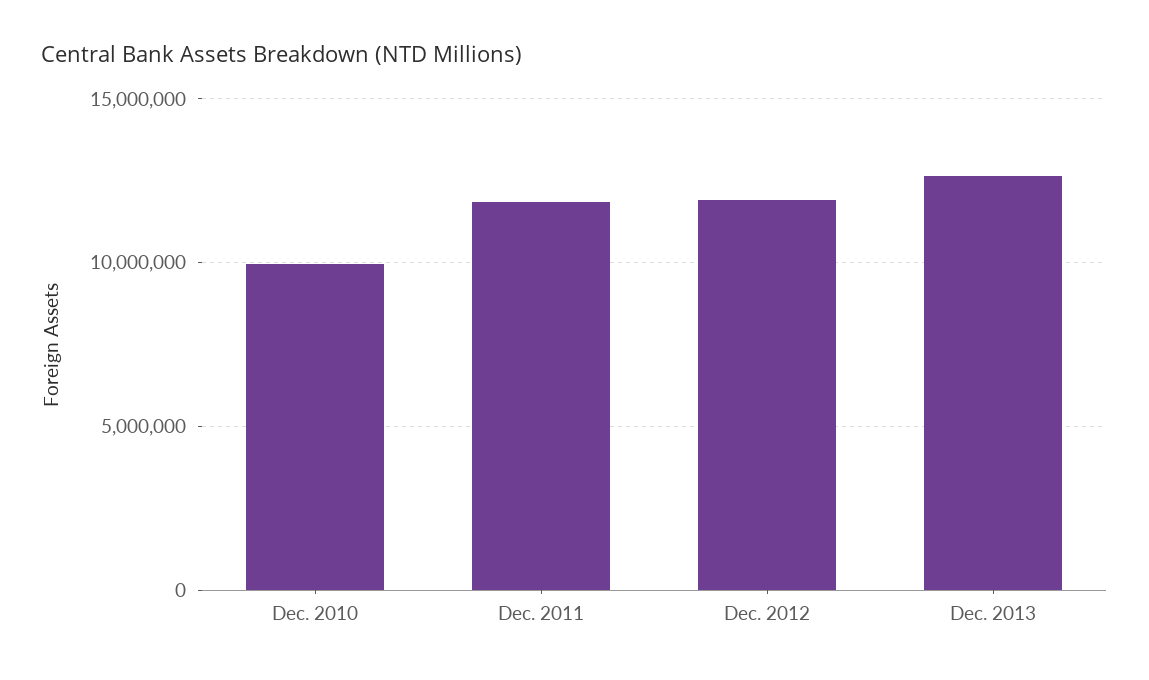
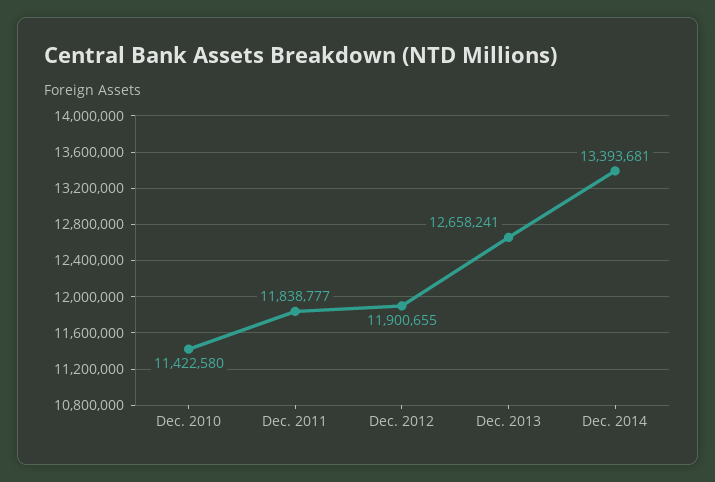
Dec. 2010: 10000000 -> 11422580
Dec. 2014: none -> 13393681

